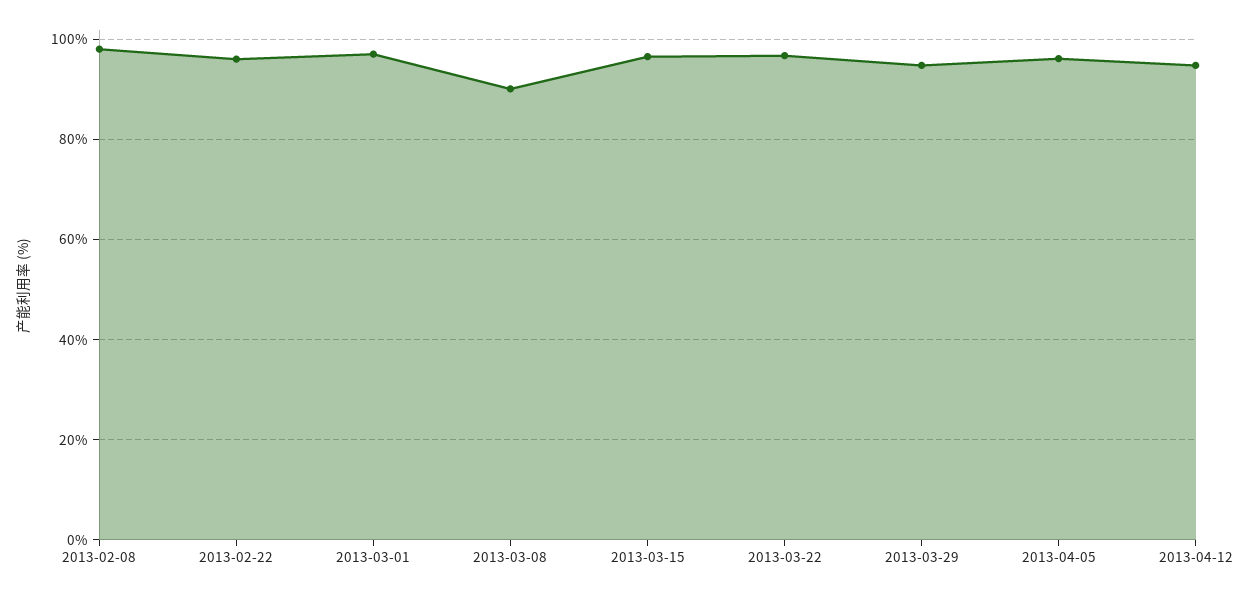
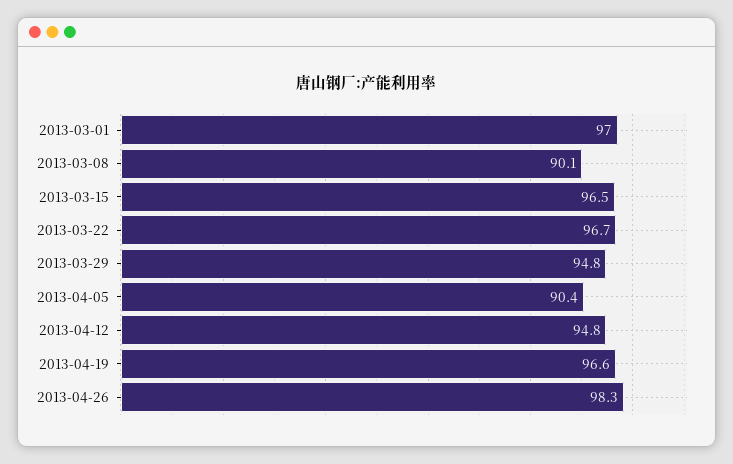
2013-02-08: 98 -> none
2013-02-22: 96 -> none
2013-04-05: 96 -> 90.4
2013-04-19: none -> 96.6
2013-04-26: none -> 98.3

